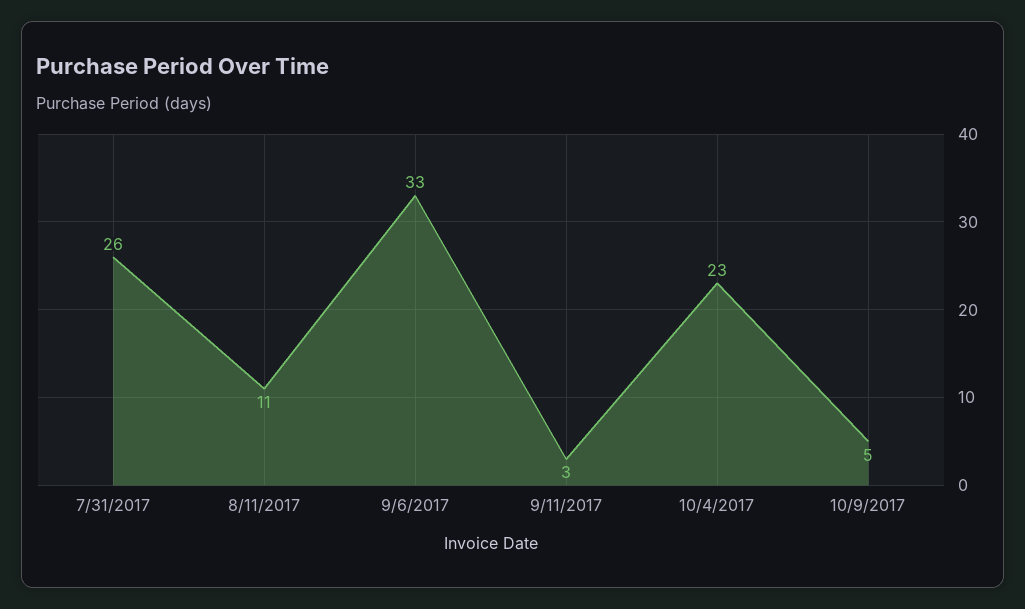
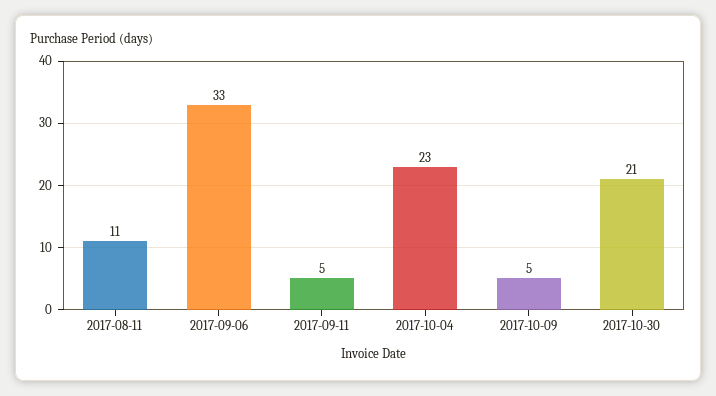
7/31/2017: 26 -> none
9/11/2017: 3 -> 5
2017-10-30: none -> 21

